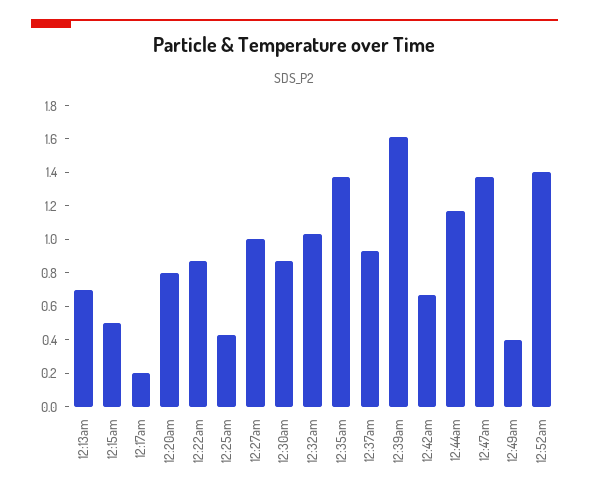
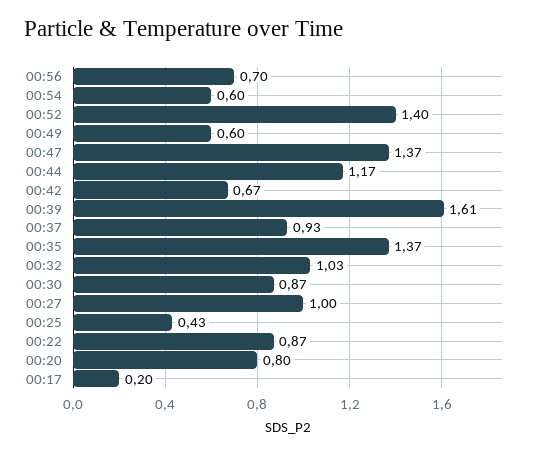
12:13am: 0.7 -> none
12:15am: 0.5 -> none
12:49am: 0.4 -> 0.6
00:56: none -> 0.7
00:54: none -> 0.6

